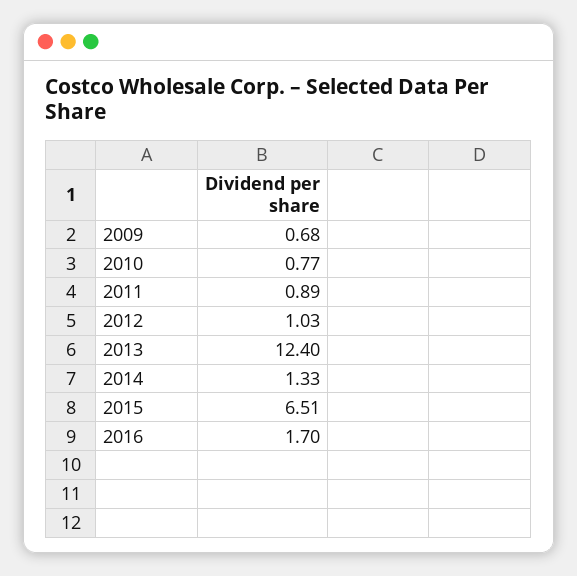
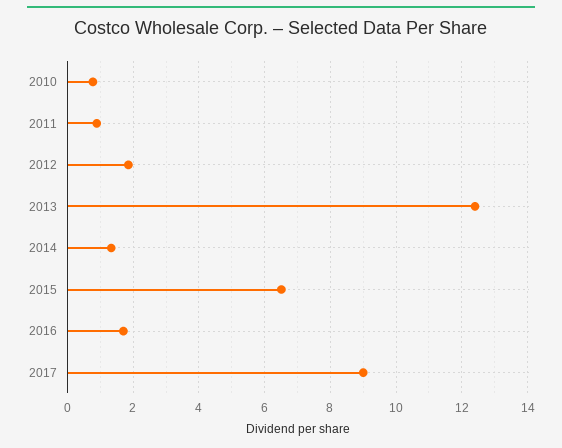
2009: 0.68 -> none
2012: 1.03 -> 1.8
2017: none -> 9

